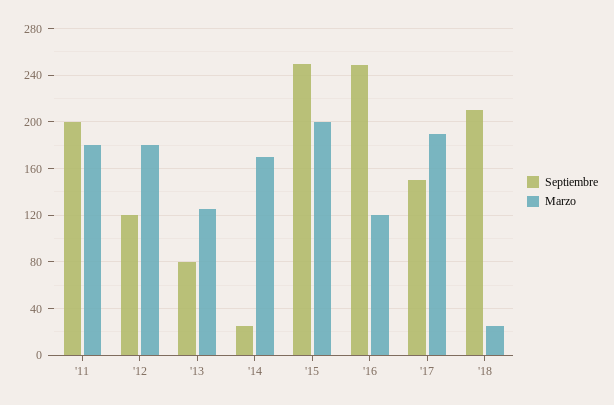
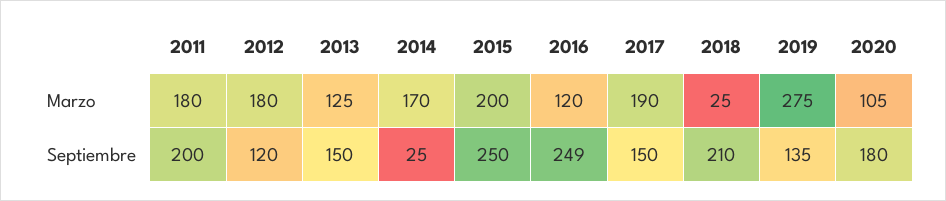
Septiembre, '13: 80 -> 150
Marzo, 2019: none -> 275
Marzo, 2020: none -> 105
Septiembre, 2019: none -> 135
Septiembre, 2020: none -> 180

